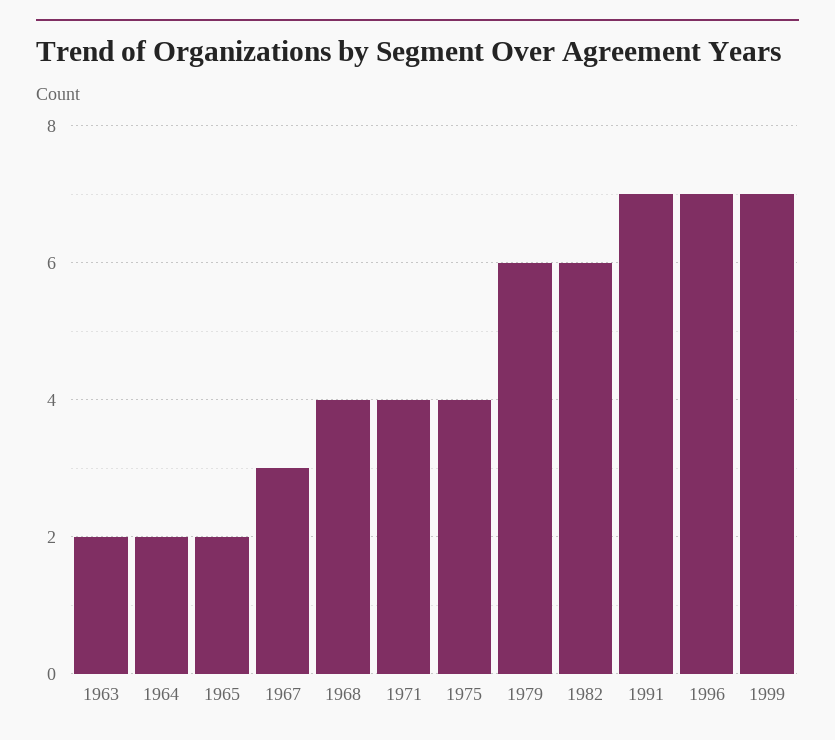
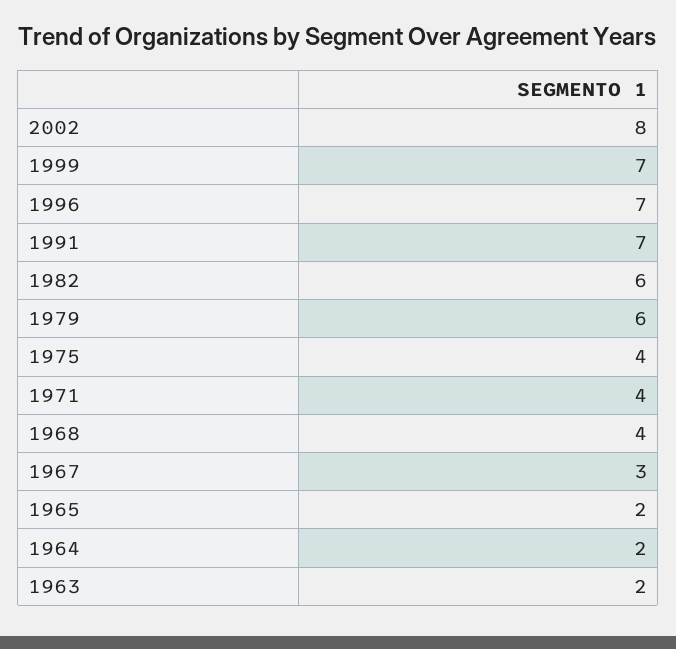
2002: none -> 8

